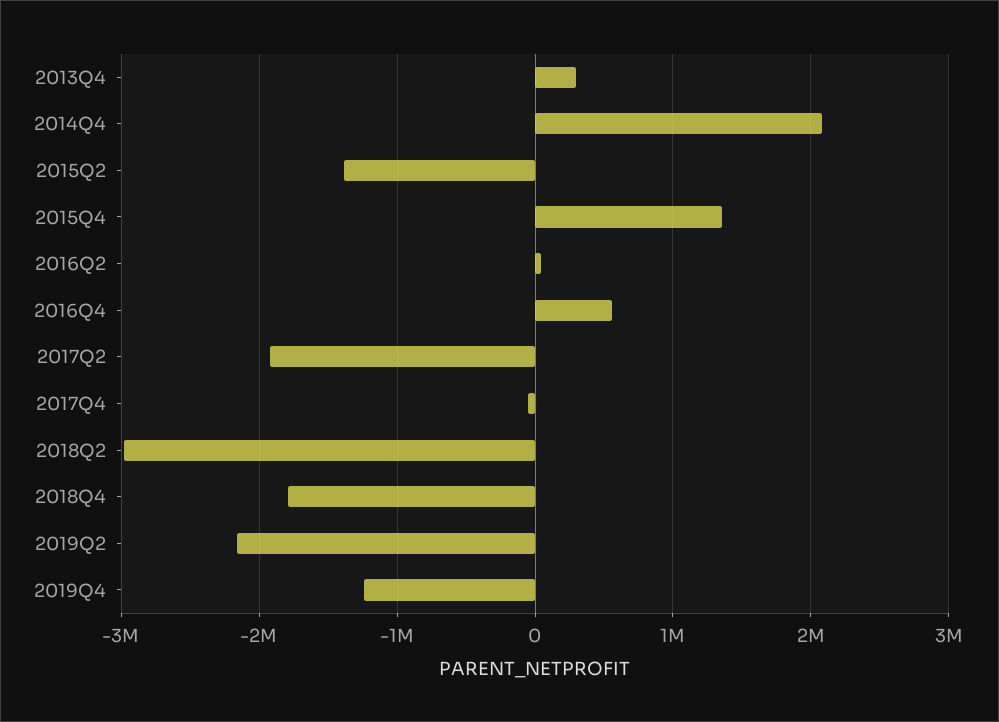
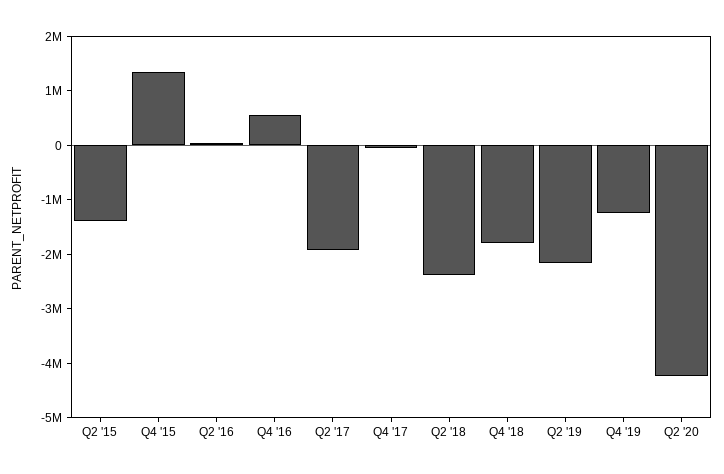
2013Q4: 300000 -> none
2014Q4: 2100000 -> none
2018Q2: -3000000 -> -2400000
Q2 '20: none -> -4200000

